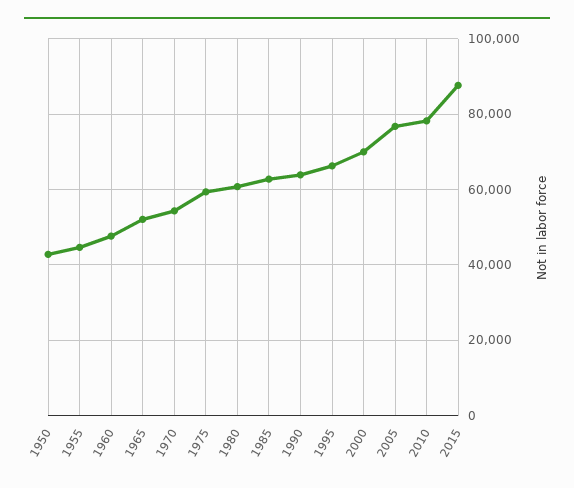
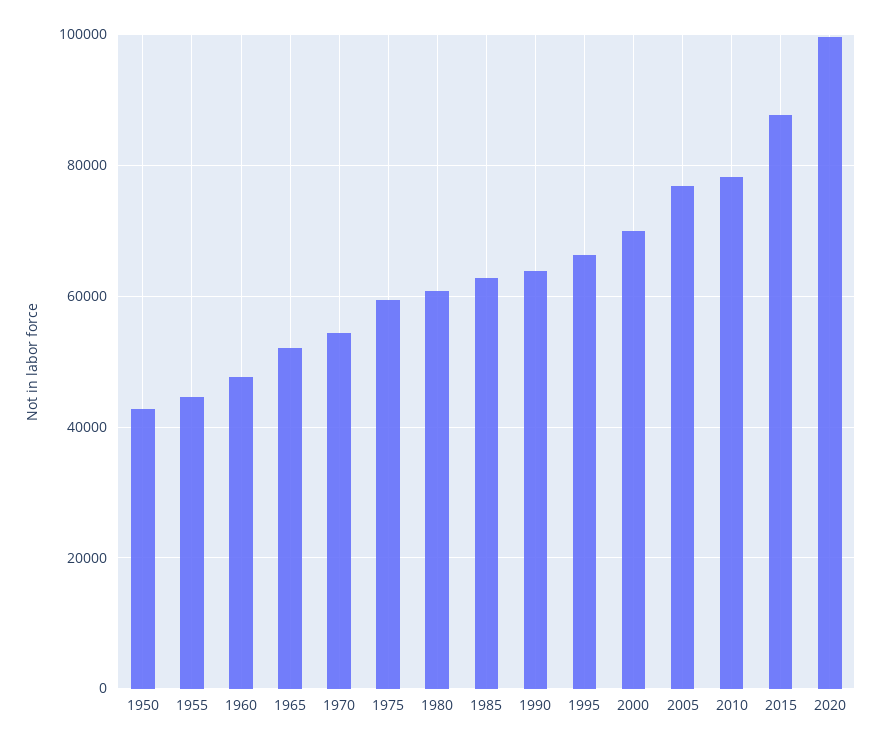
2020: none -> 100000

